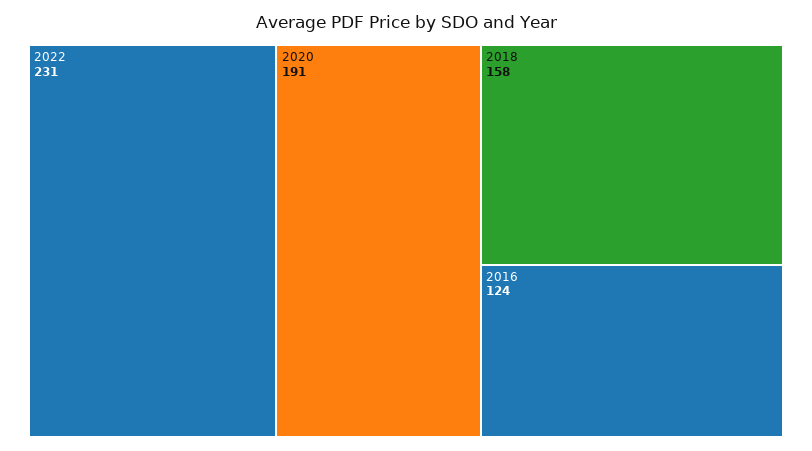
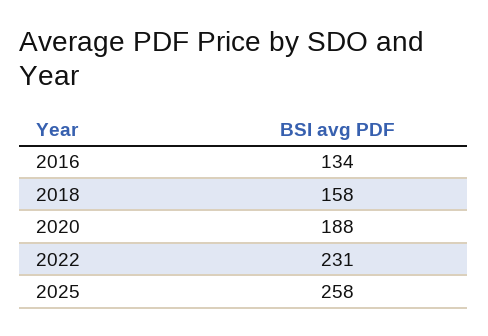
2020: 191 -> 188
2016: 124 -> 134
2025: none -> 258

